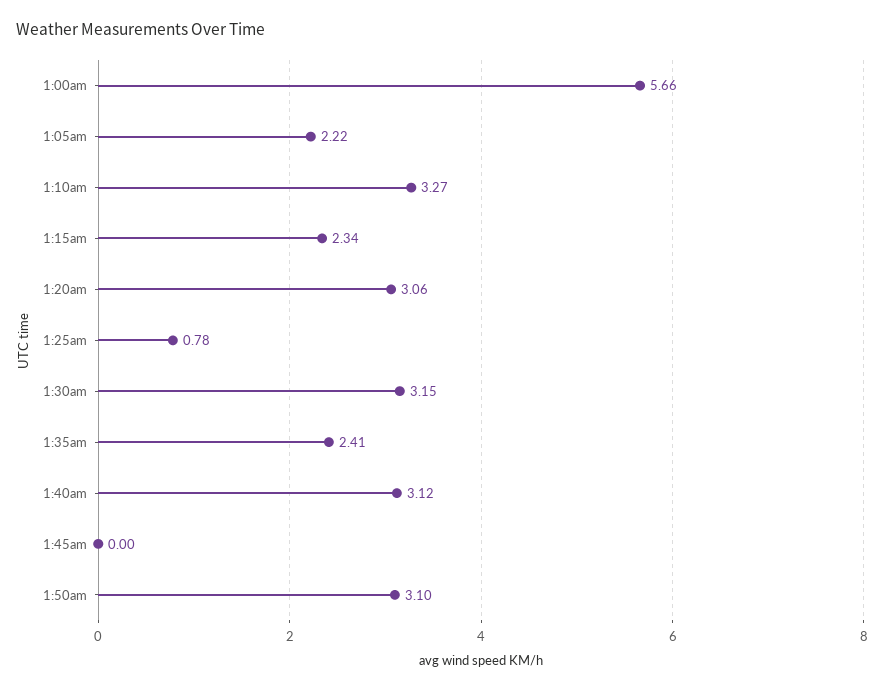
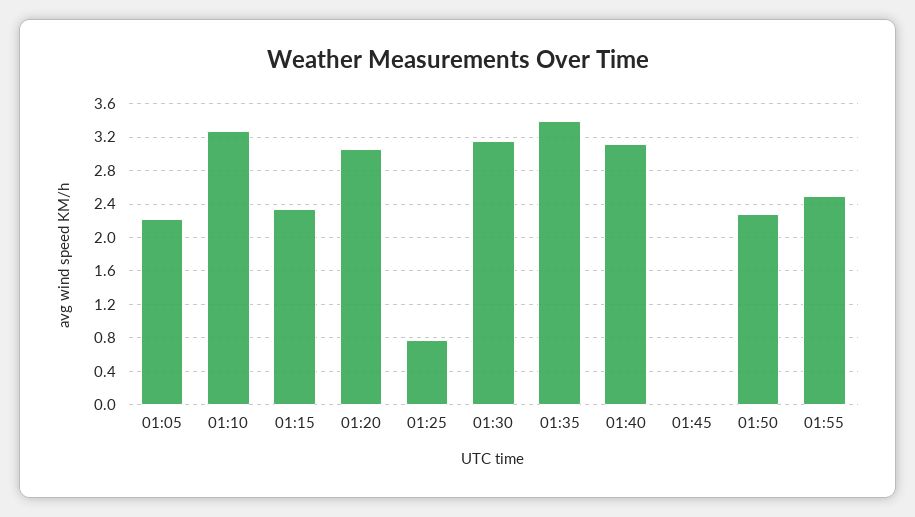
1:00am: 5.66 -> none
1:35am: 2.41 -> 3.4
1:50am: 3.1 -> 2.3
01:55: none -> 2.5

